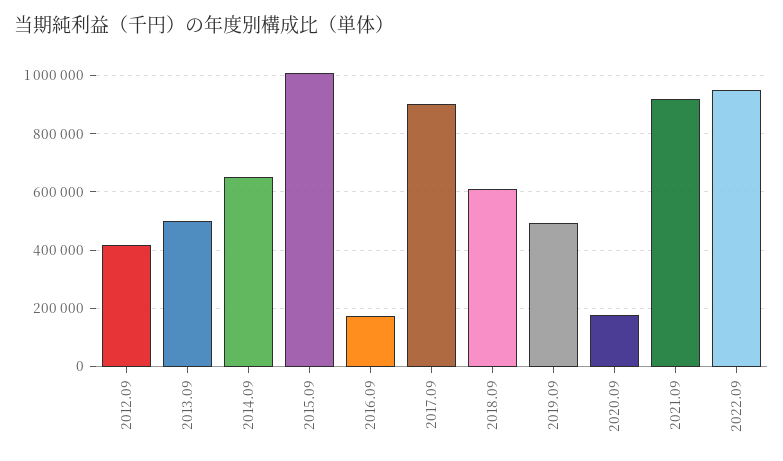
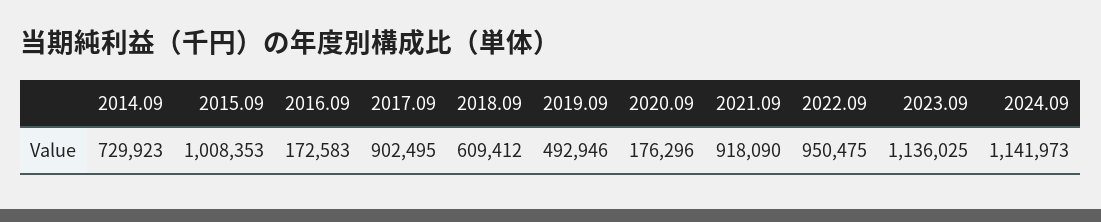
2012.09: 425000 -> none
2013.09: 500000 -> none
2014.09: 650000 -> 729923
2023.09: none -> 1136025
2024.09: none -> 1141973

